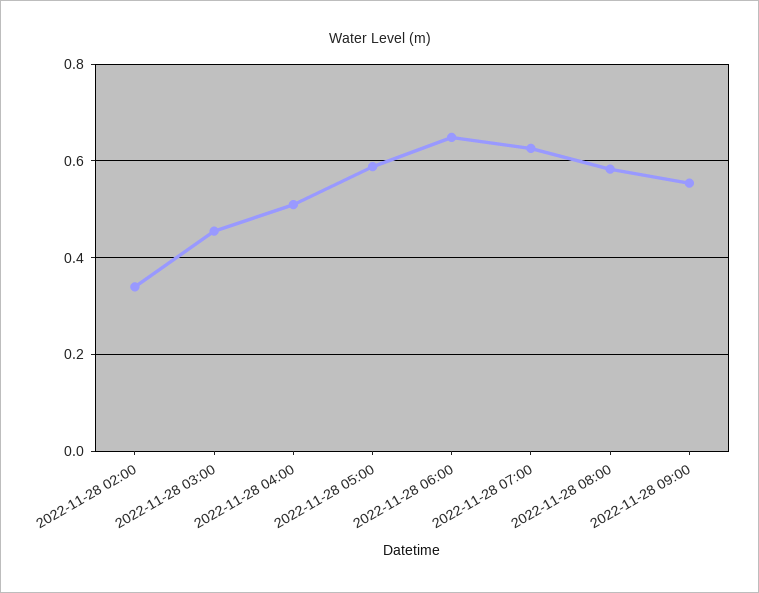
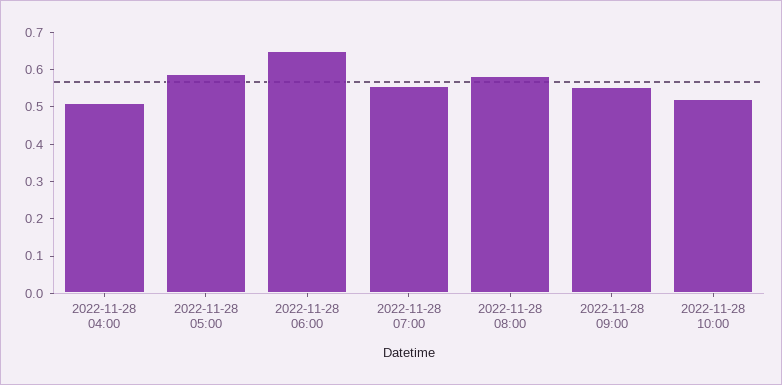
2022-11-28 02:00: 0.34 -> none
2022-11-28 03:00: 0.46 -> none
2022-11-28 07:00: 0.62 -> 0.55
2022-11-28 10:00: none -> 0.525

